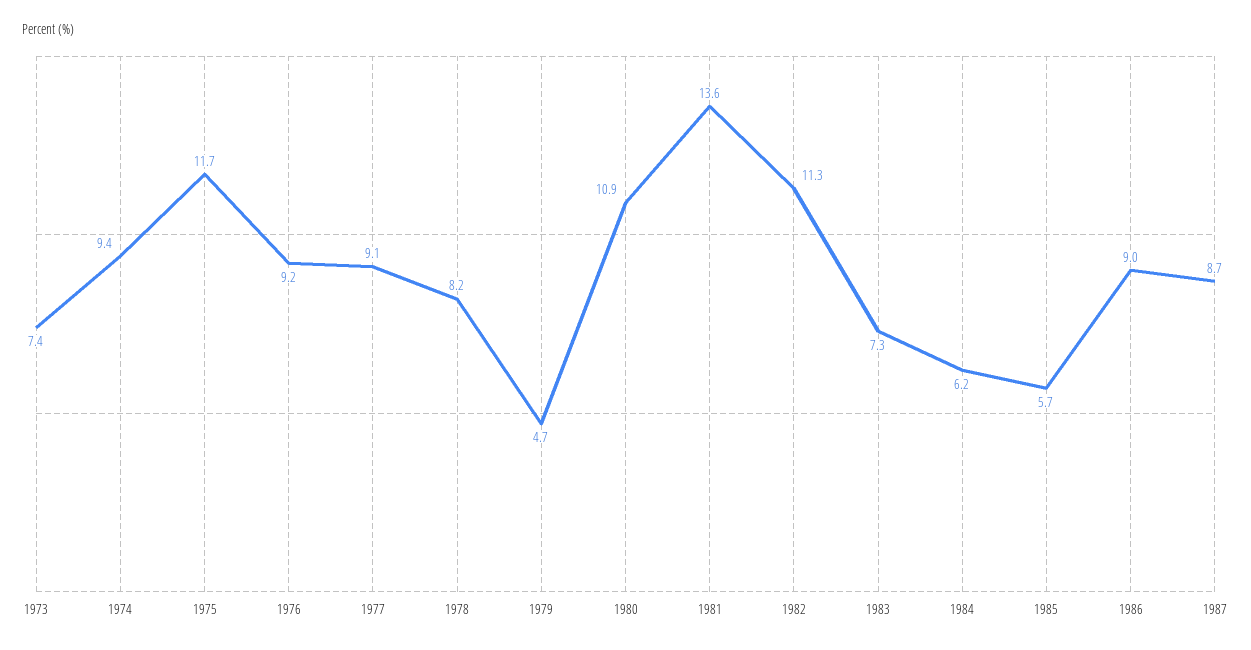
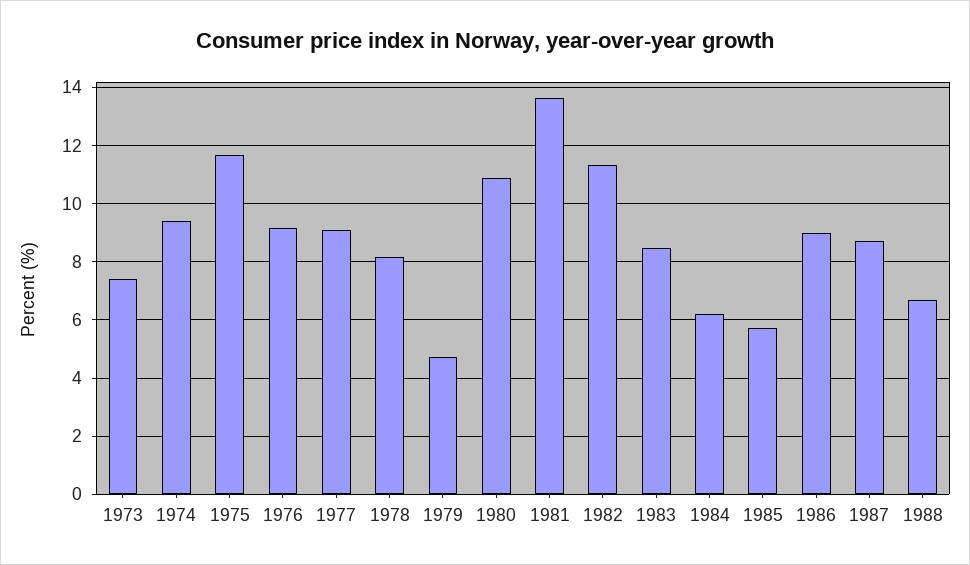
1983: 7.3 -> 8.5
1988: none -> 6.75

